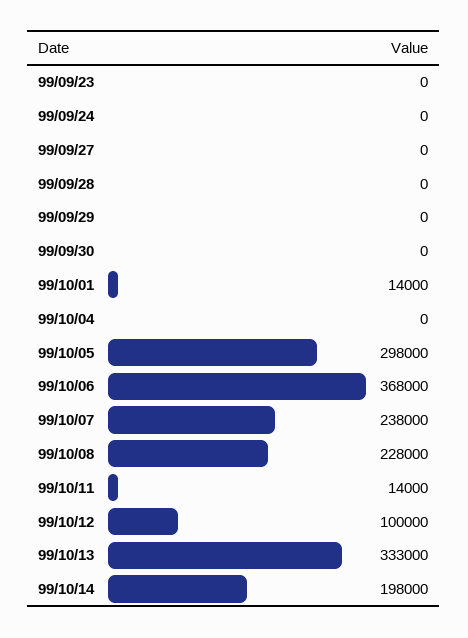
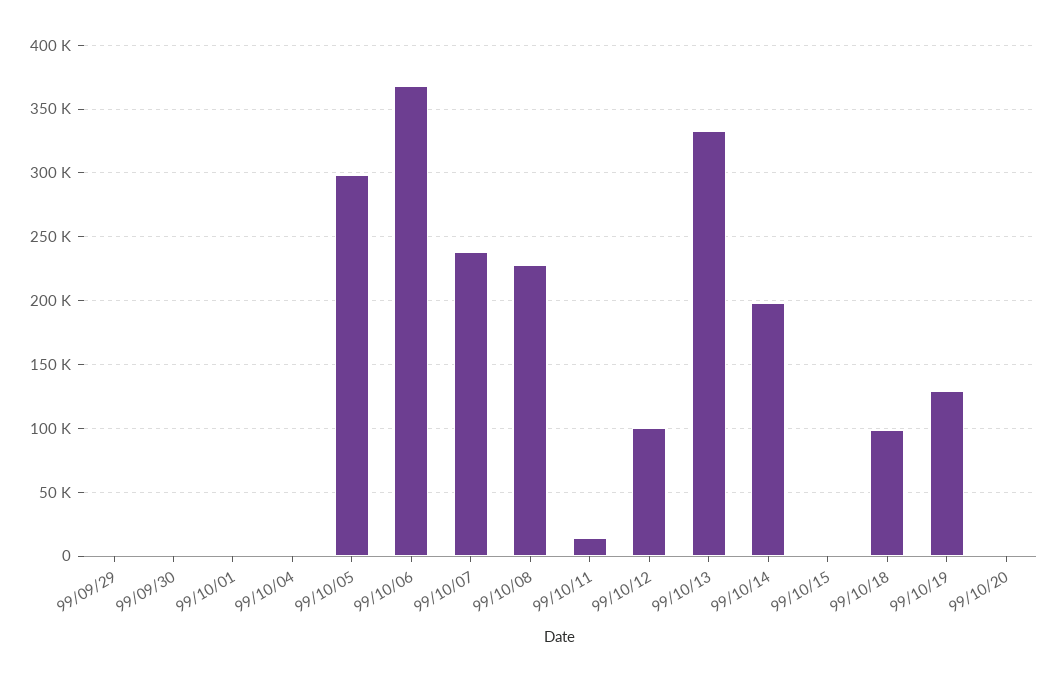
99/09/23: 0 -> none
99/09/24: 0 -> none
99/09/27: 0 -> none
99/09/28: 0 -> none
99/10/01: 14000 -> 0
99/10/15: none -> 0
99/10/18: none -> 100000
99/10/19: none -> 130000
99/10/20: none -> 0

